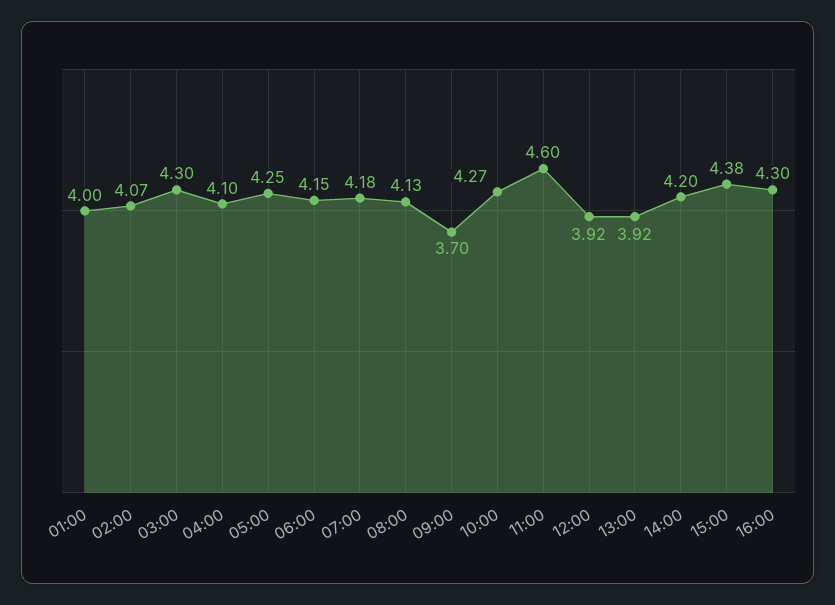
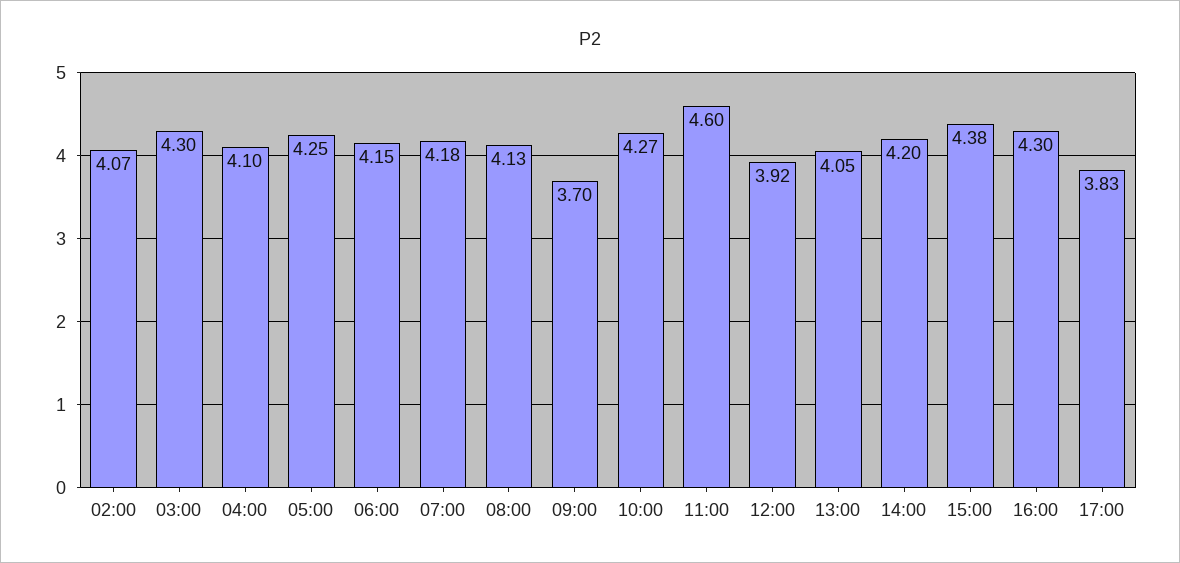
01:00: 4 -> none
13:00: 3.92 -> 4.05
17:00: none -> 3.83

